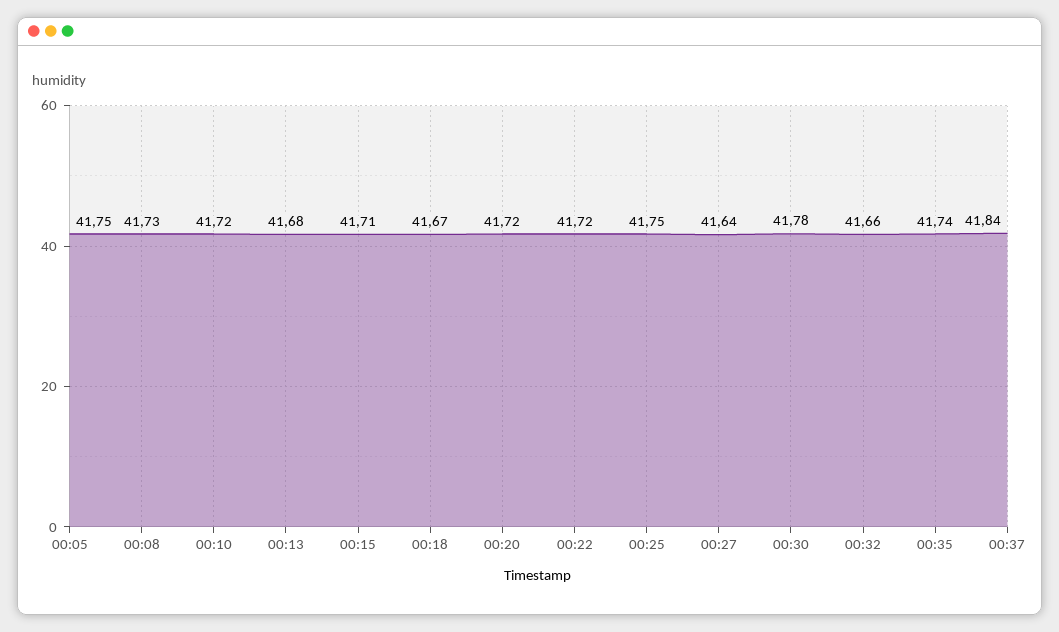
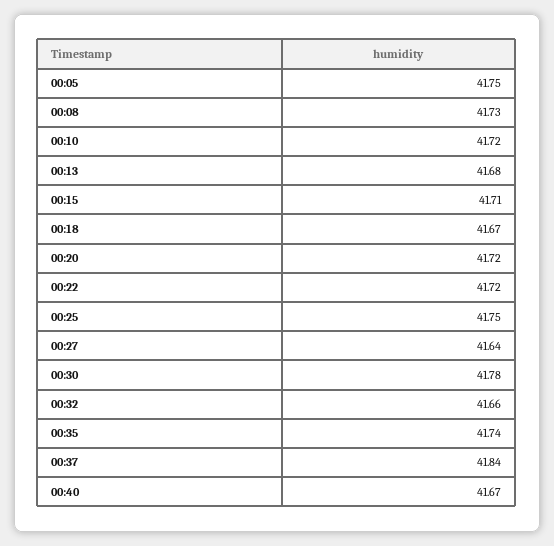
00:40: none -> 41.67

